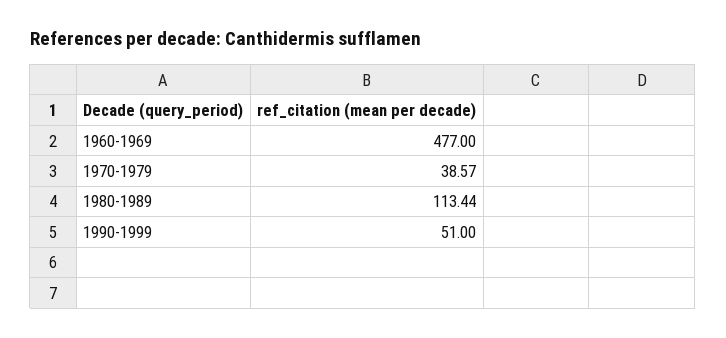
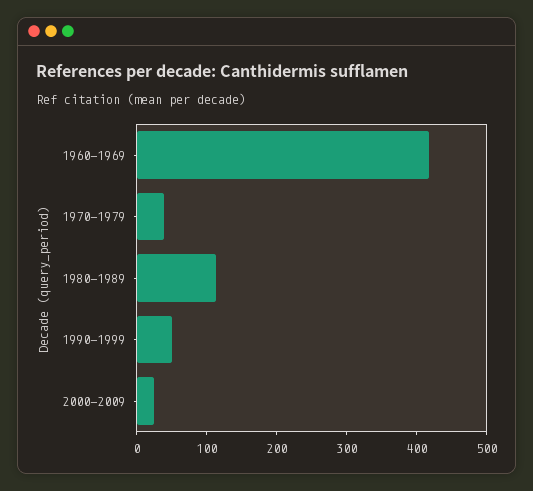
1960-1969: 477 -> 420
2000-2009: none -> 20

